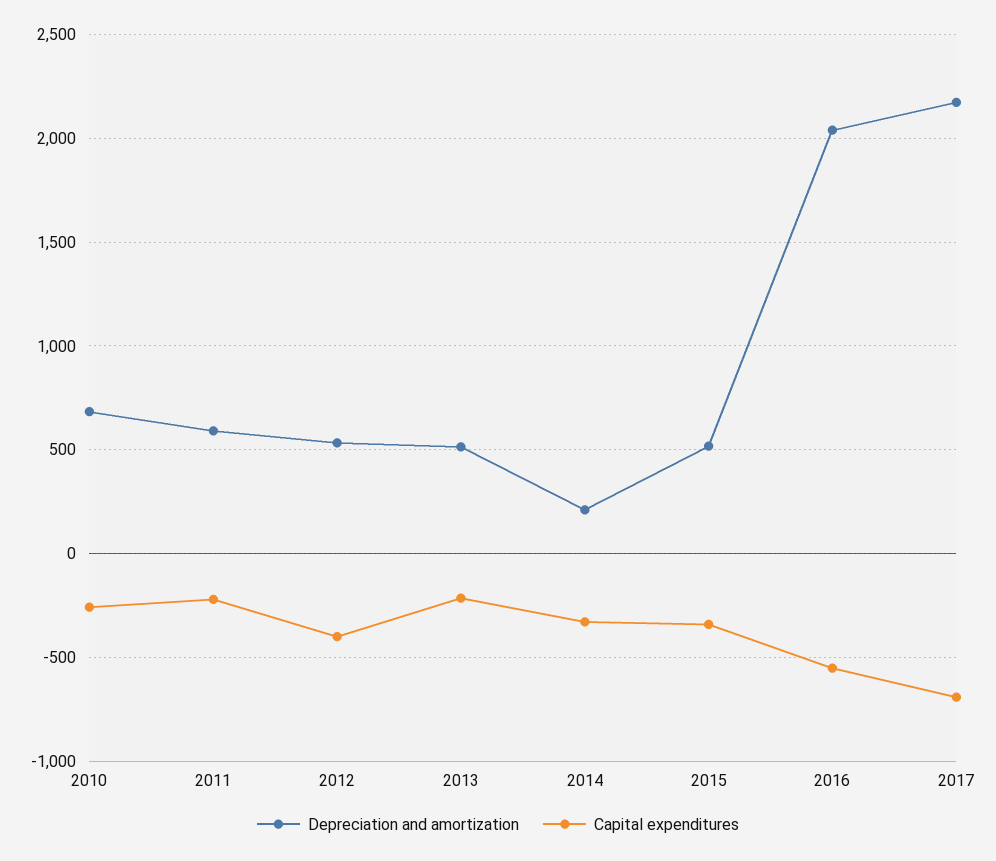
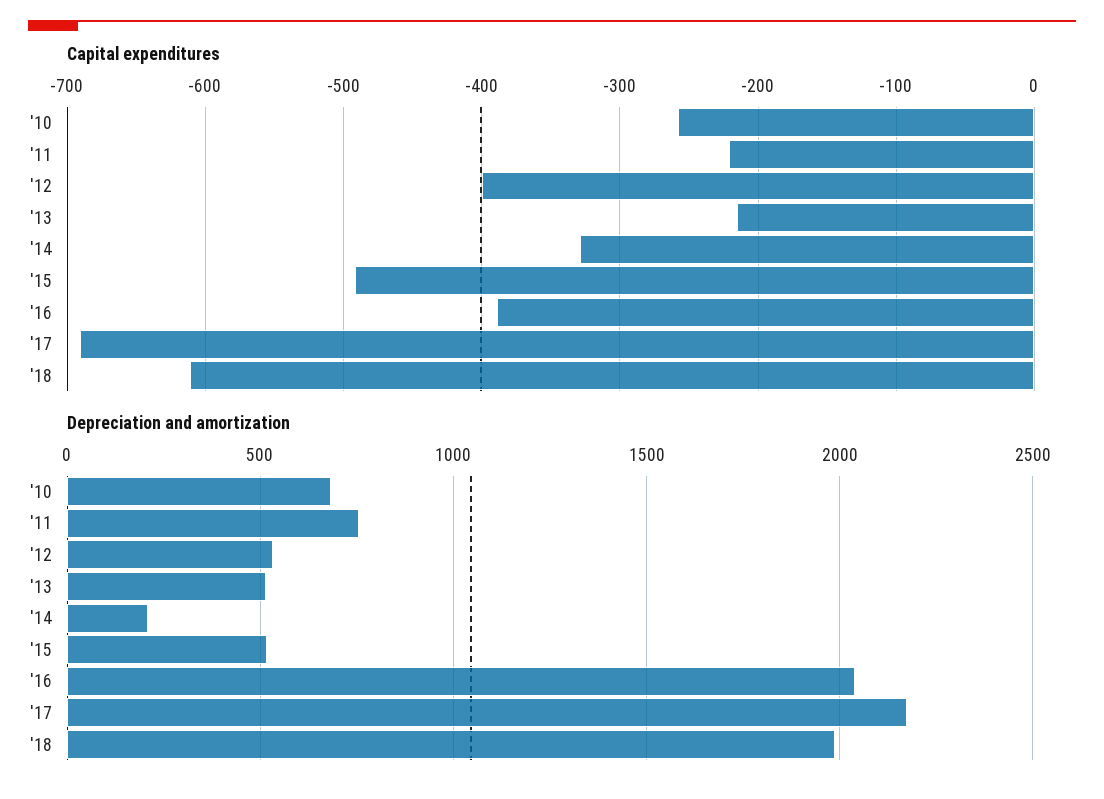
Depreciation and amortization, 2011: 600 -> 750
Capital expenditures, 2015: -350 -> -490
Capital expenditures, 2016: -550 -> -390
Capital expenditures, '18: none -> -610
Depreciation and amortization, '18: none -> 2000

